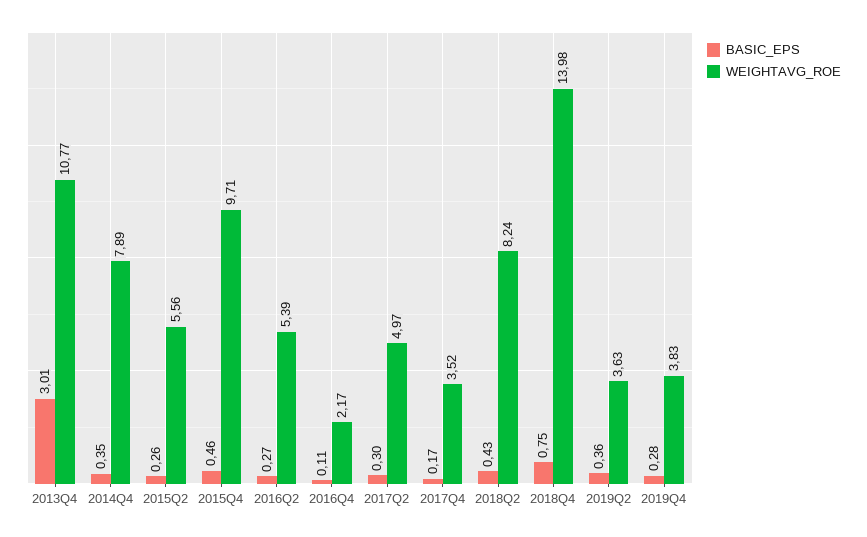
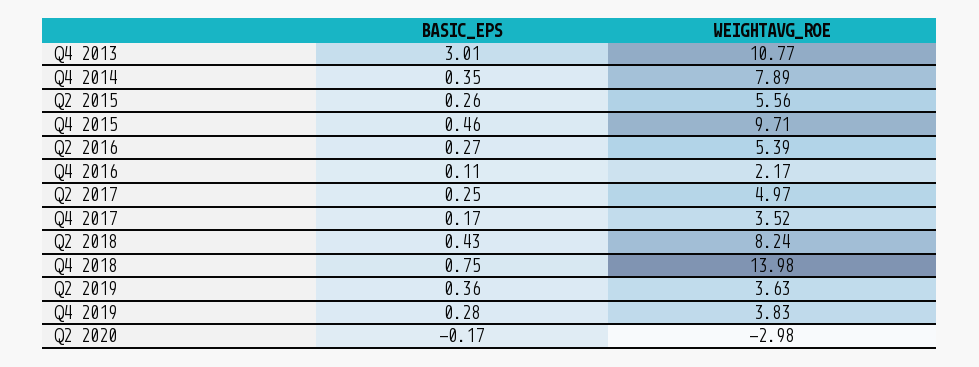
BASIC_EPS, 2017Q2: 0.3 -> 0.25
BASIC_EPS, Q2 2020: none -> -0.17
WEIGHTAVG_ROE, Q2 2020: none -> -2.98

